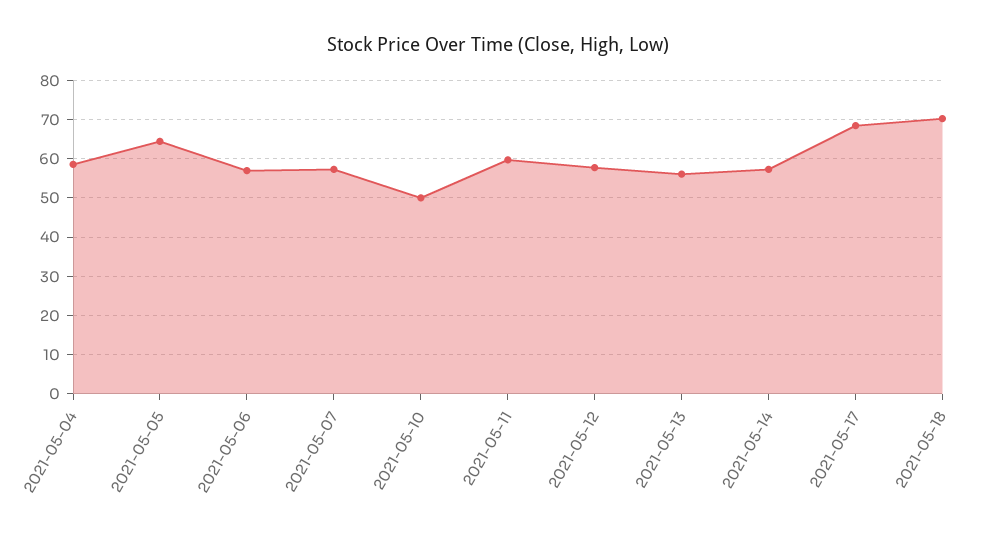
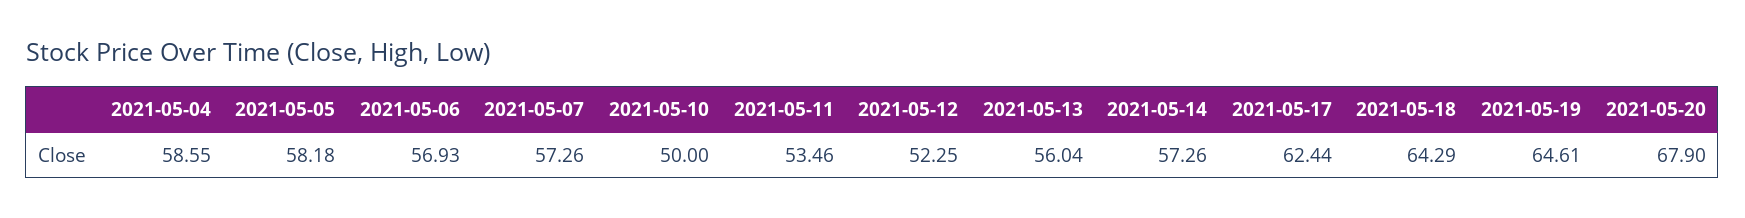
2021-05-05: 64 -> 58.18
2021-05-11: 60 -> 53.46
2021-05-12: 58 -> 52.25
2021-05-17: 68 -> 62.44
2021-05-18: 70 -> 64.29
2021-05-19: none -> 64.61
2021-05-20: none -> 67.9

